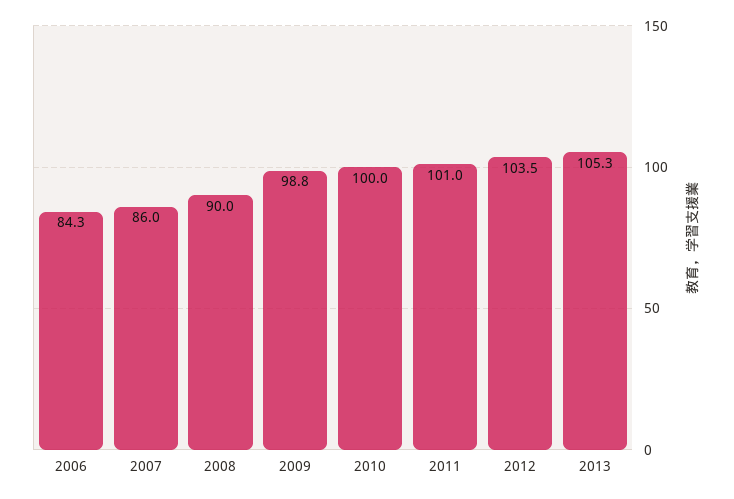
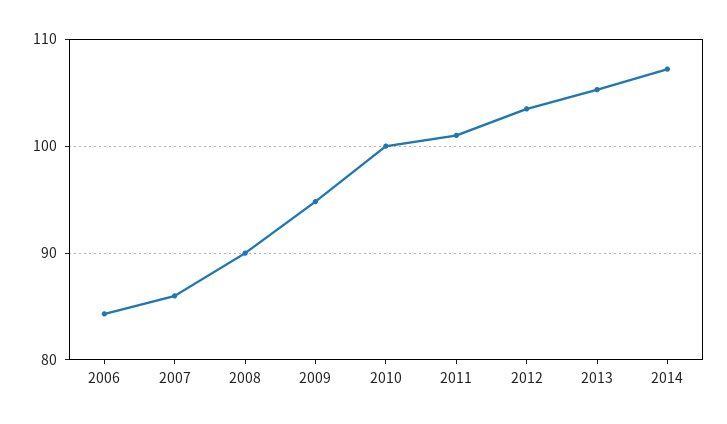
2009: 98.8 -> 95
2014: none -> 107

